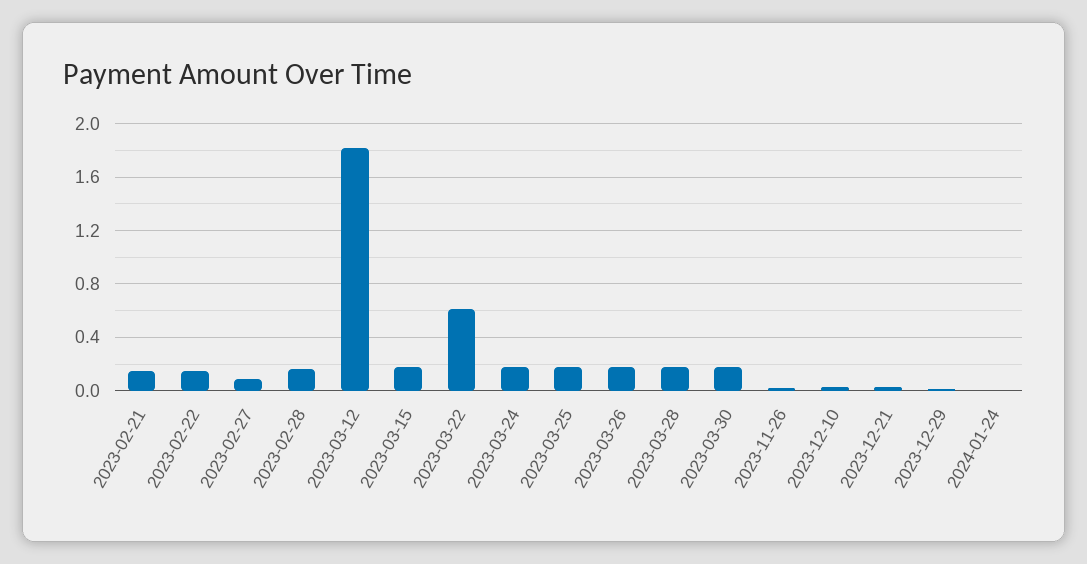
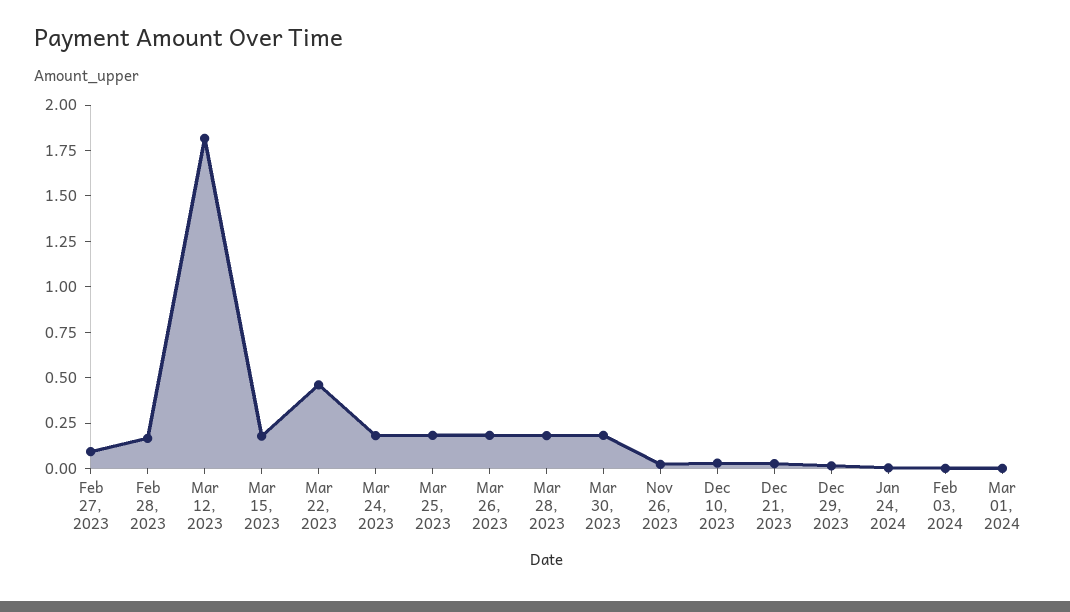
2023-02-21: 0.15 -> none
2023-02-22: 0.15 -> none
2023-03-22: 0.6 -> 0.45
Feb 03, 2024: none -> 0
Mar 01, 2024: none -> 0

